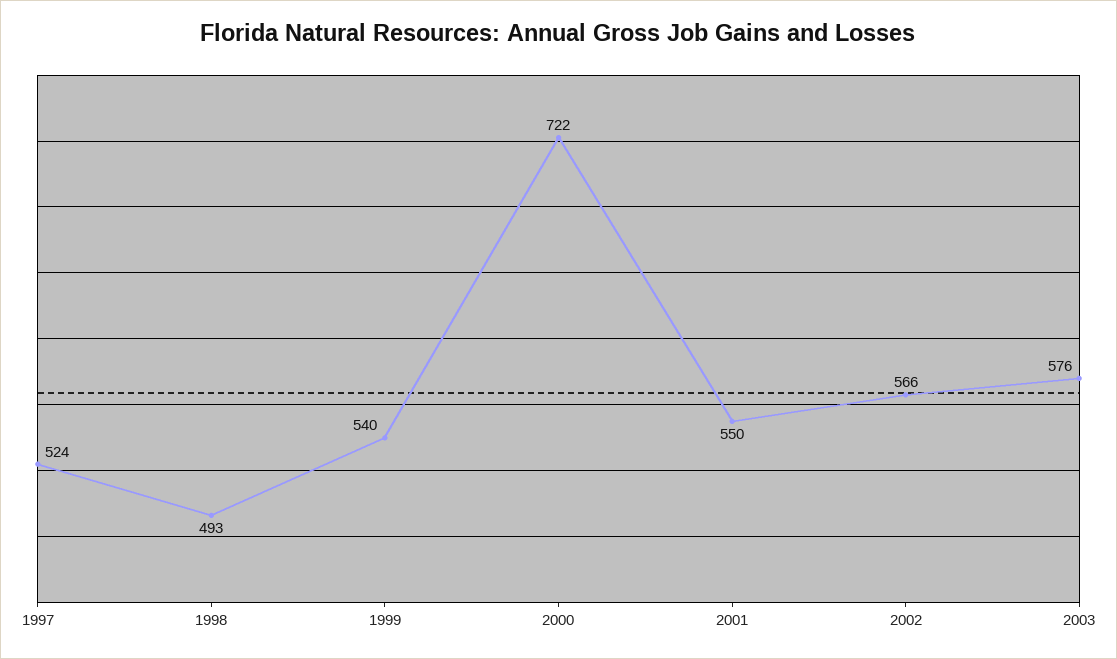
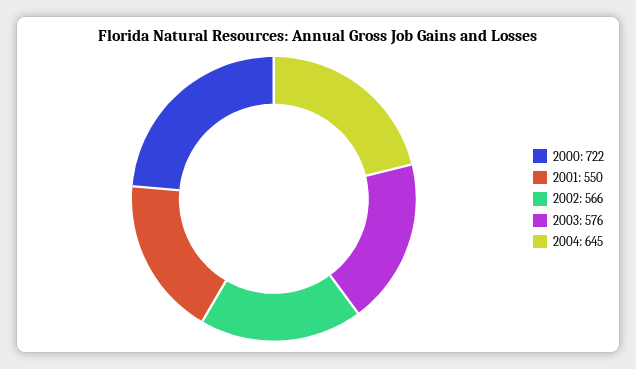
1997: 524 -> none
1998: 493 -> none
1999: 540 -> none
2004: none -> 645

